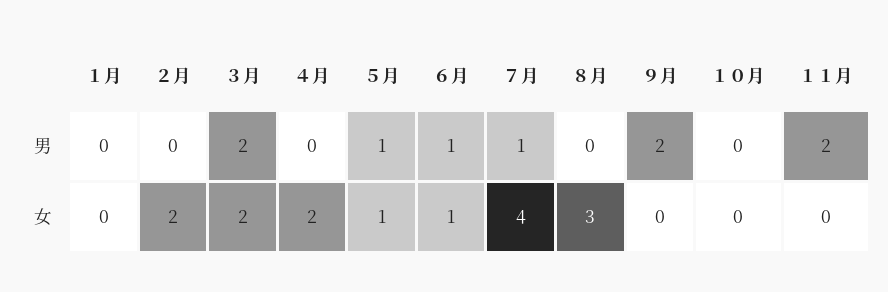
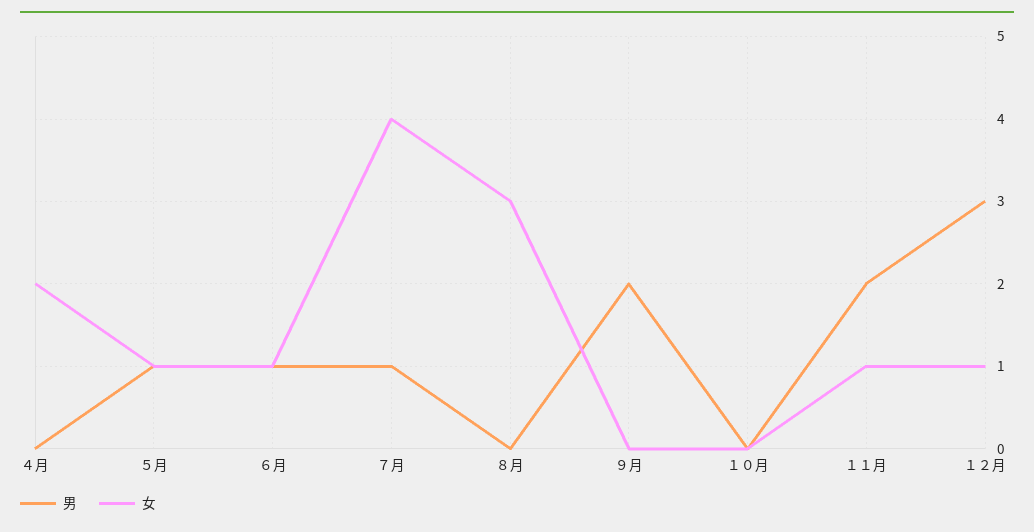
男, １月: 0 -> none
男, ２月: 0 -> none
男, ３月: 2 -> none
女, １月: 0 -> none
女, ２月: 2 -> none
女, ３月: 2 -> none
女, １１月: 0 -> 1
男, １２月: none -> 3
女, １２月: none -> 1

